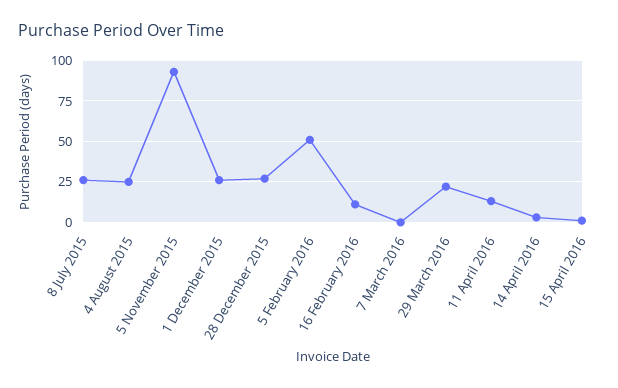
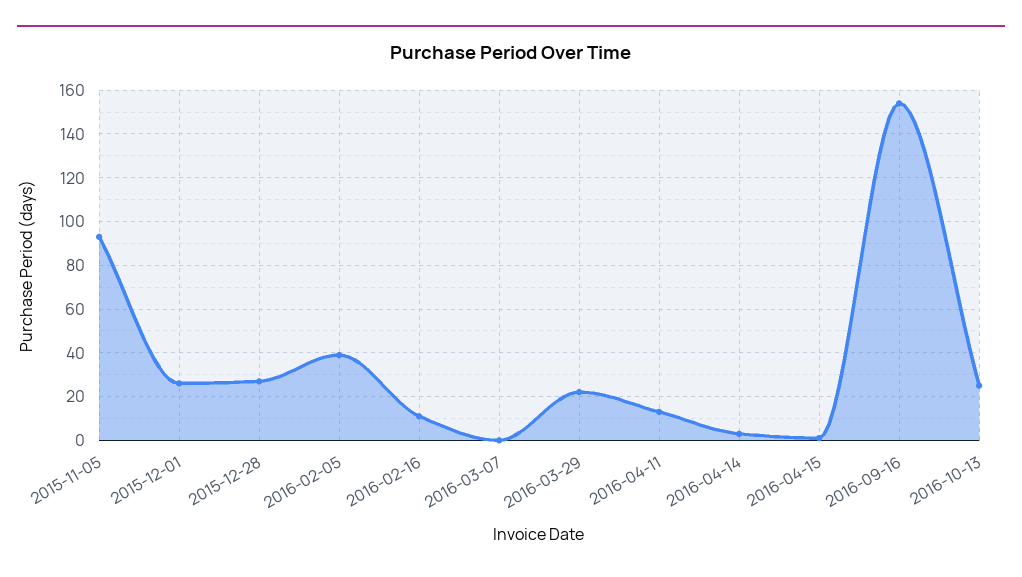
8 July 2015: 25 -> none
4 August 2015: 25 -> none
5 February 2016: 50 -> 40
2016-09-16: none -> 155
2016-10-13: none -> 25

